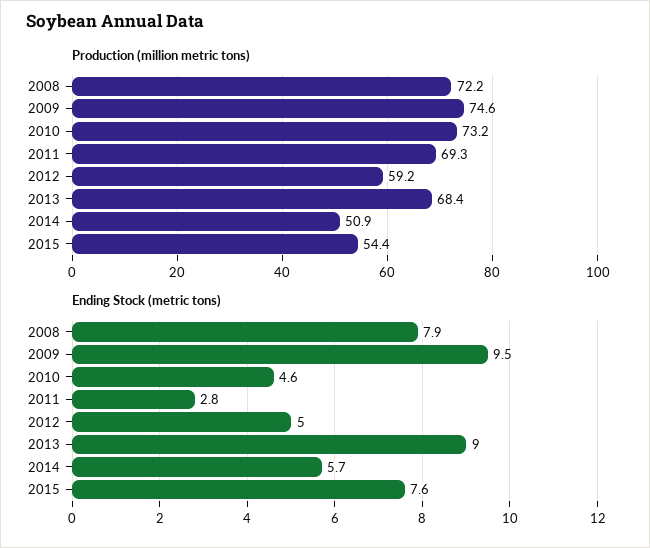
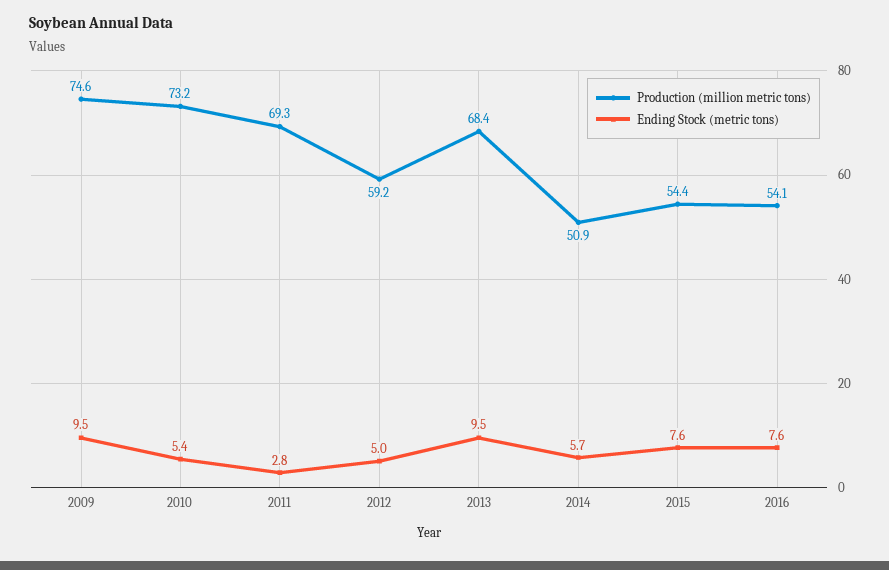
Production (million metric tons), 2008: 72.2 -> none
Ending Stock (metric tons), 2008: 7.9 -> none
Ending Stock (metric tons), 2010: 4.6 -> 5.4
Ending Stock (metric tons), 2013: 9 -> 9.5
Production (million metric tons), 2016: none -> 54.1
Ending Stock (metric tons), 2016: none -> 7.6

